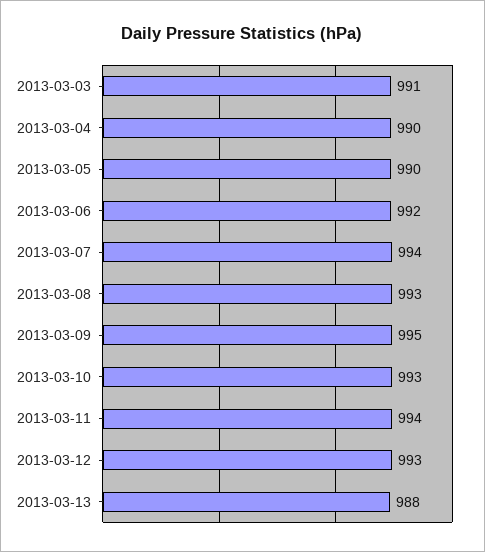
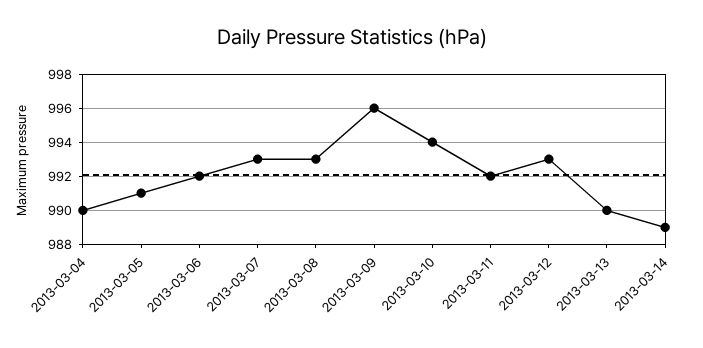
2013-03-03: 991 -> none
2013-03-05: 990 -> 991
2013-03-07: 994 -> 993
2013-03-09: 995 -> 996
2013-03-10: 993 -> 994
2013-03-11: 994 -> 992
2013-03-13: 988 -> 990
2013-03-14: none -> 989

